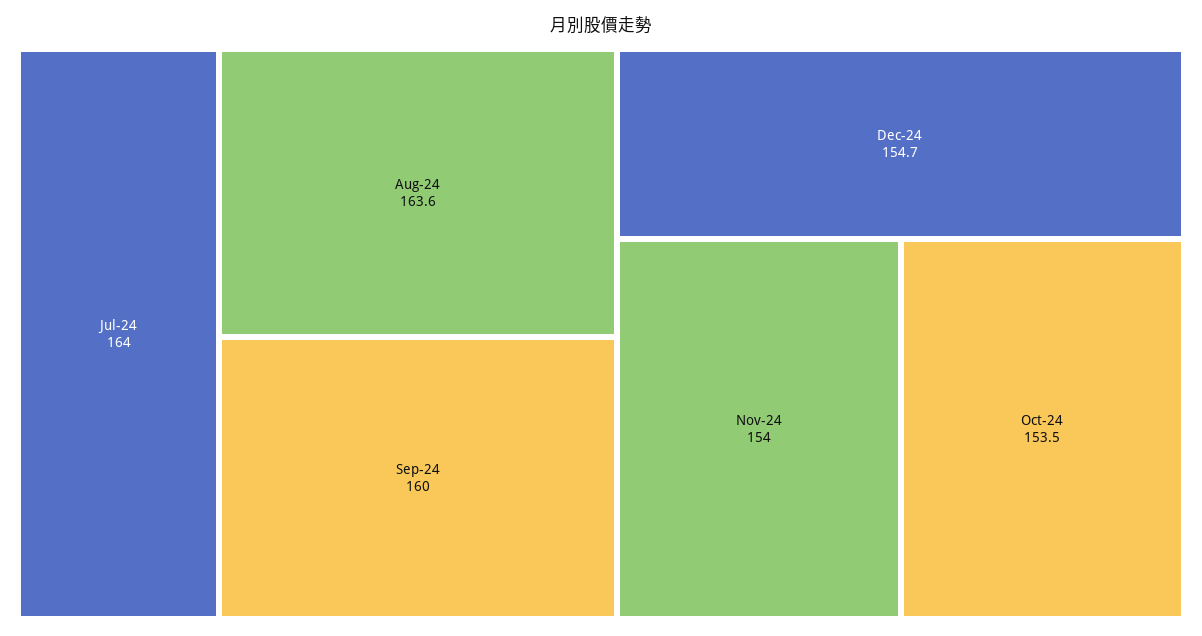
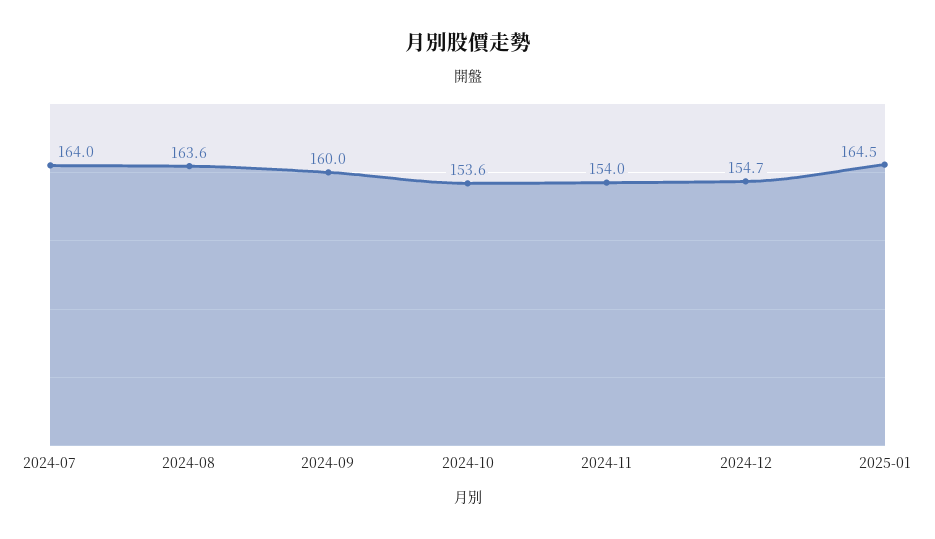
Oct-24: 153.5 -> 153.6
2025-01: none -> 164.5

